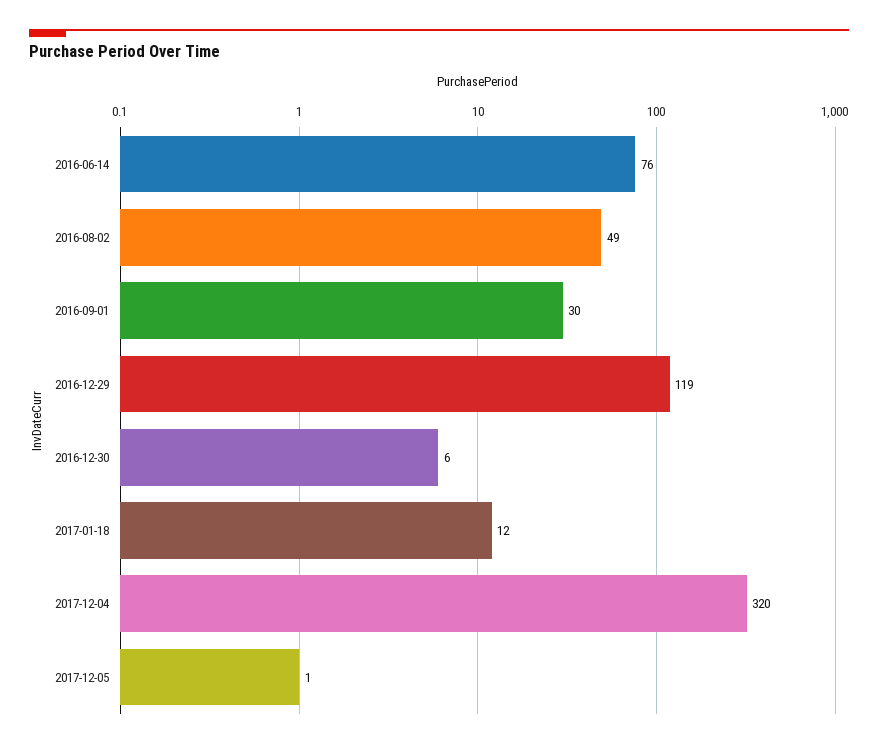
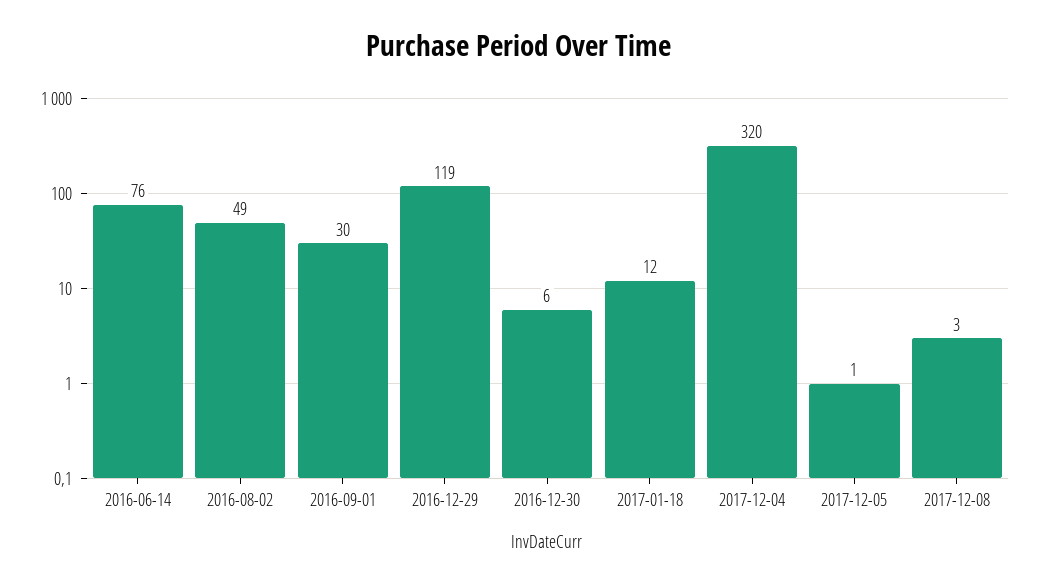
2017-12-08: none -> 3

